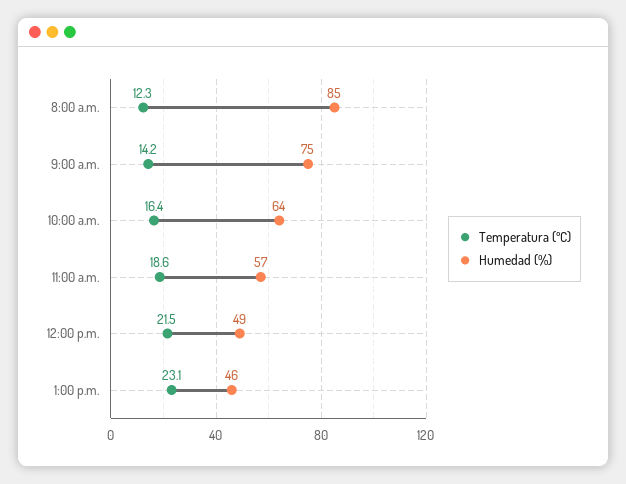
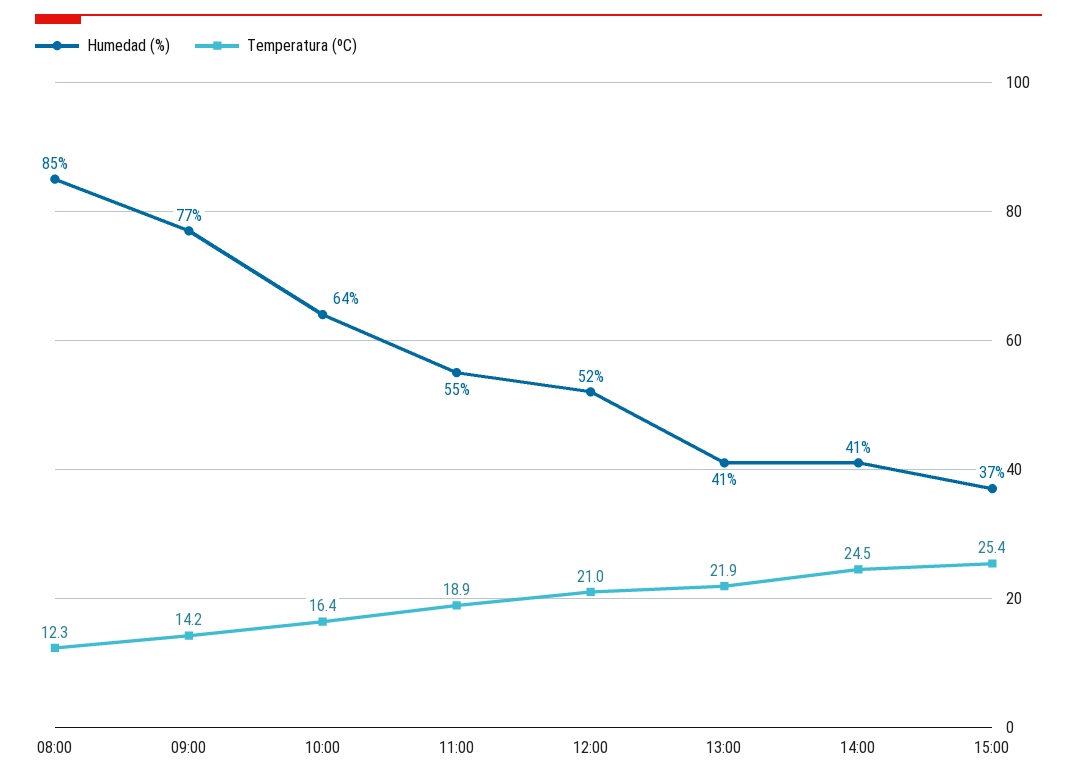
Humedad (%), 9:00 a.m.: 75 -> 77
Temperatura (ºC), 11:00 a.m.: 18.6 -> 18.9
Humedad (%), 11:00 a.m.: 57 -> 55
Temperatura (ºC), 12:00 p.m.: 21.5 -> 21
Humedad (%), 12:00 p.m.: 49 -> 52
Temperatura (ºC), 1:00 p.m.: 23.1 -> 21.9
Humedad (%), 1:00 p.m.: 46 -> 41
Humedad (%), 14:00: none -> 41
Temperatura (ºC), 14:00: none -> 24.5
Humedad (%), 15:00: none -> 37
Temperatura (ºC), 15:00: none -> 25.4

